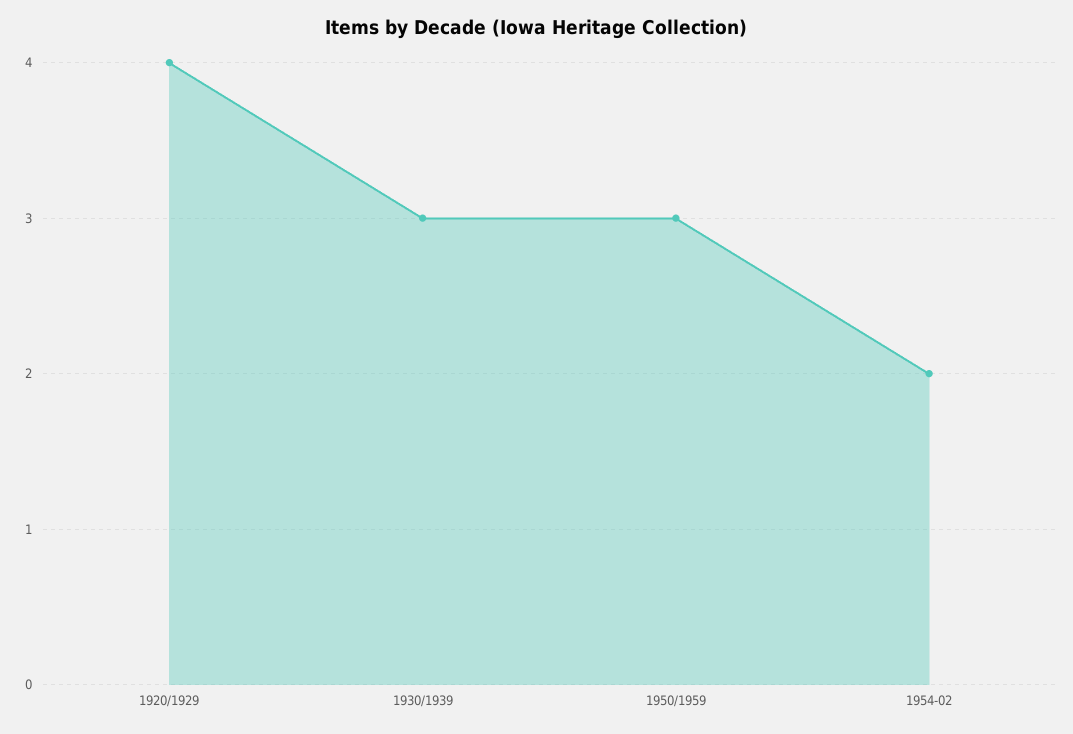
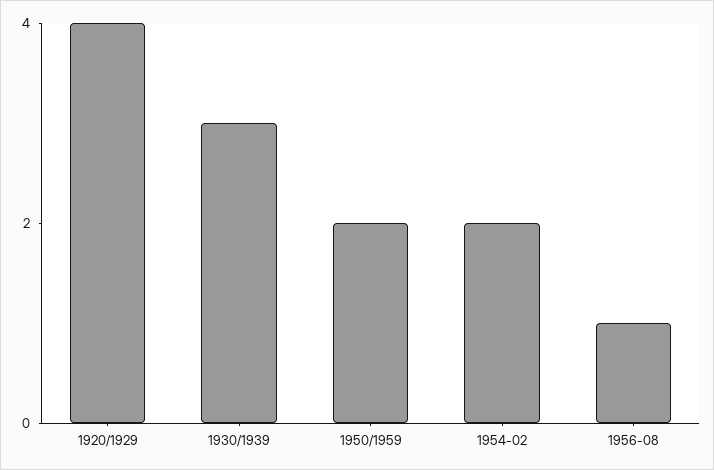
1950/1959: 3 -> 2
1956-08: none -> 1

